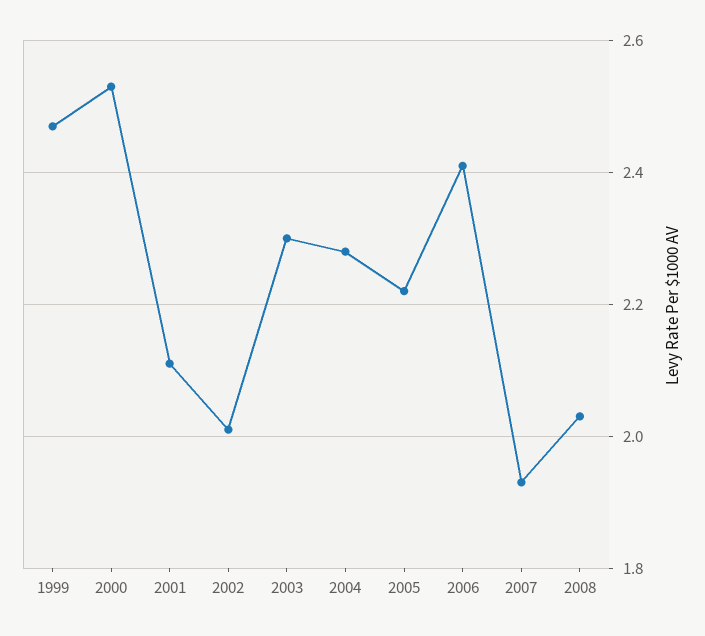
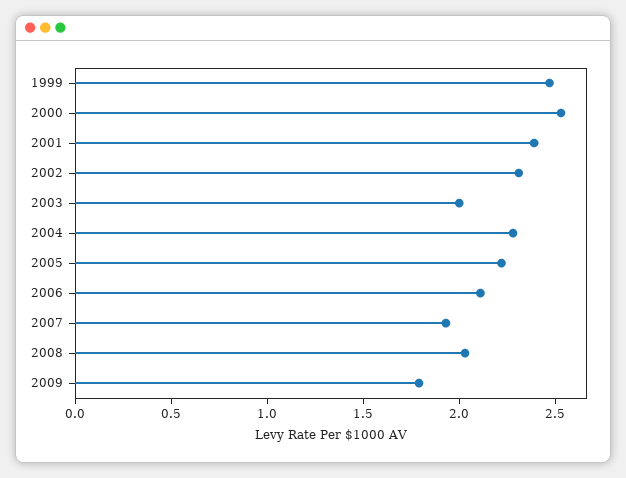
2001: 2.1 -> 2.4
2002: 2 -> 2.3
2003: 2.3 -> 2
2006: 2.4 -> 2.1
2009: none -> 1.8

